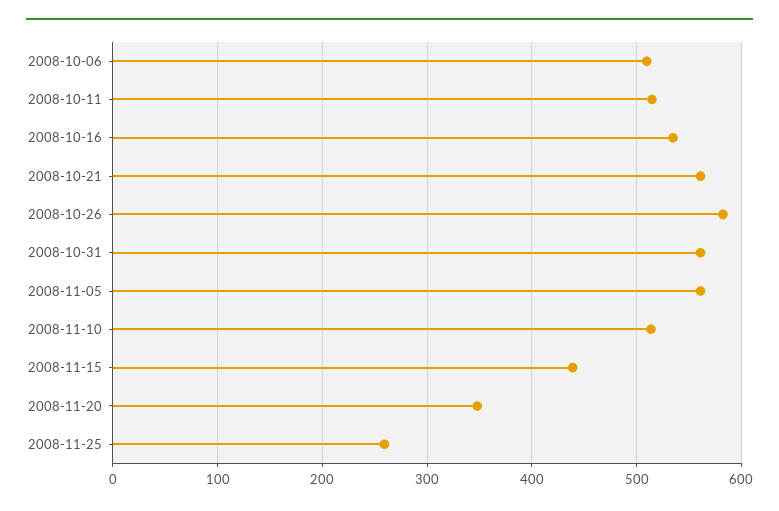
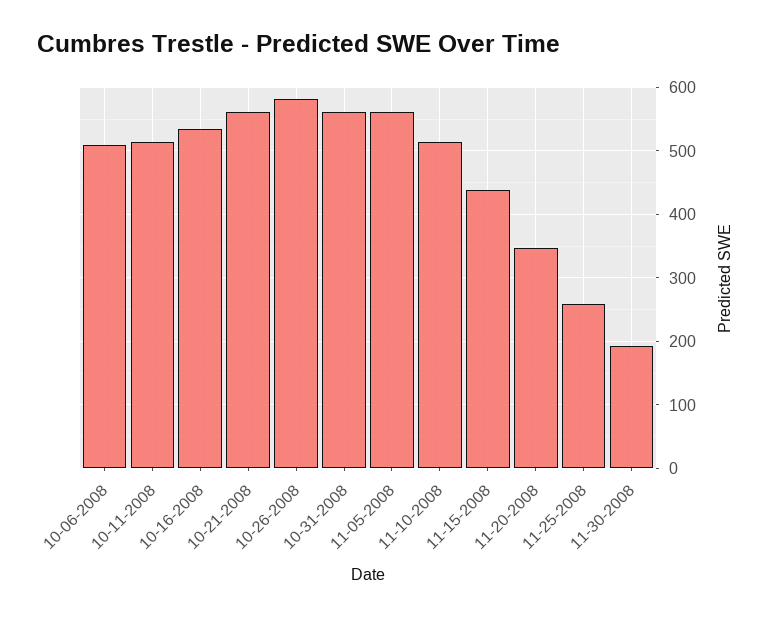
11-30-2008: none -> 190

